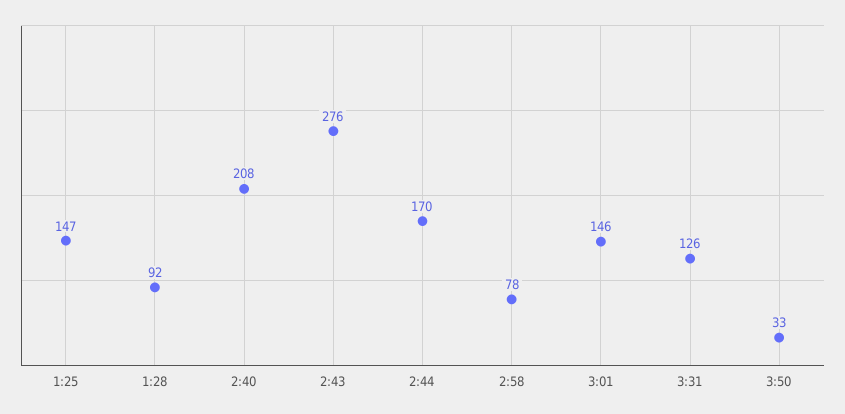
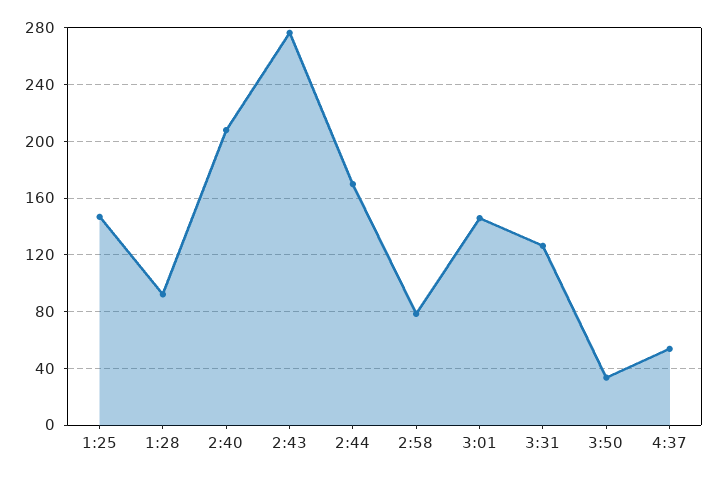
4:37: none -> 55

